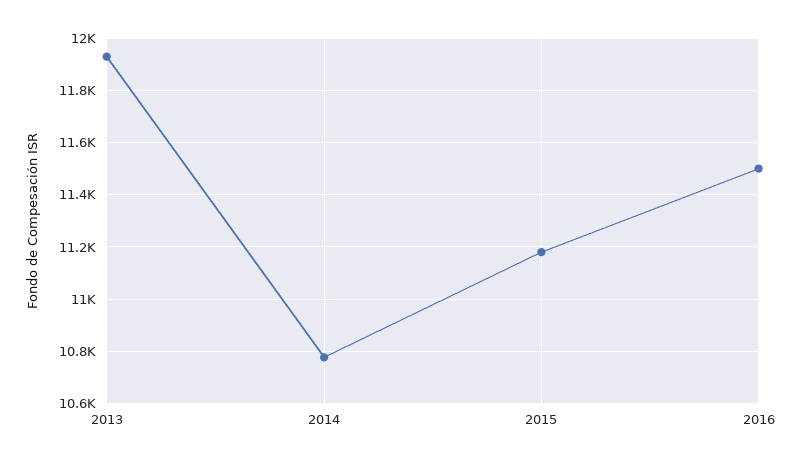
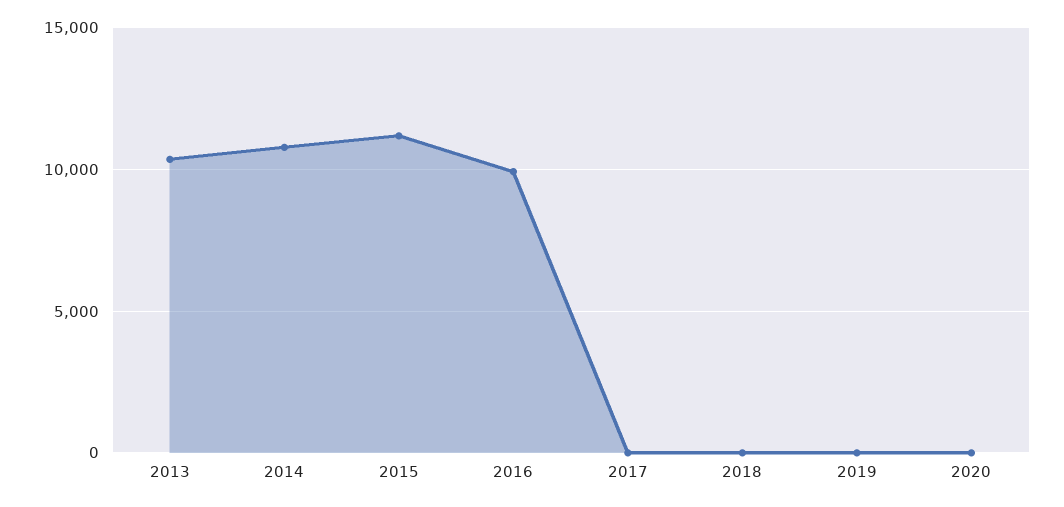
2013: 11925 -> 10500
2016: 11500 -> 10000
2017: none -> 0
2018: none -> 0
2019: none -> 0
2020: none -> 0

